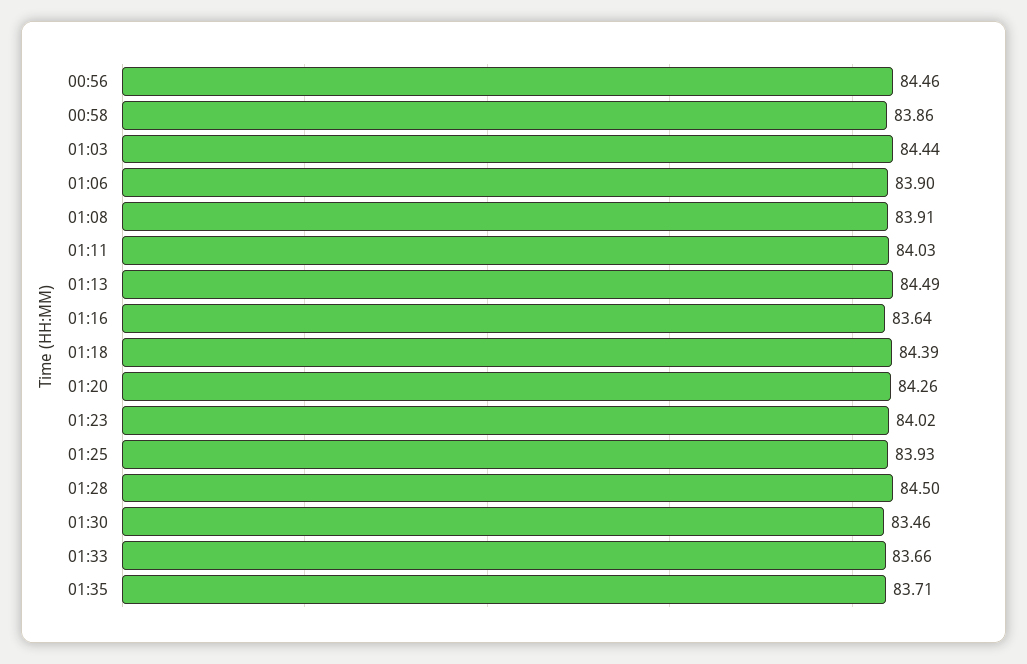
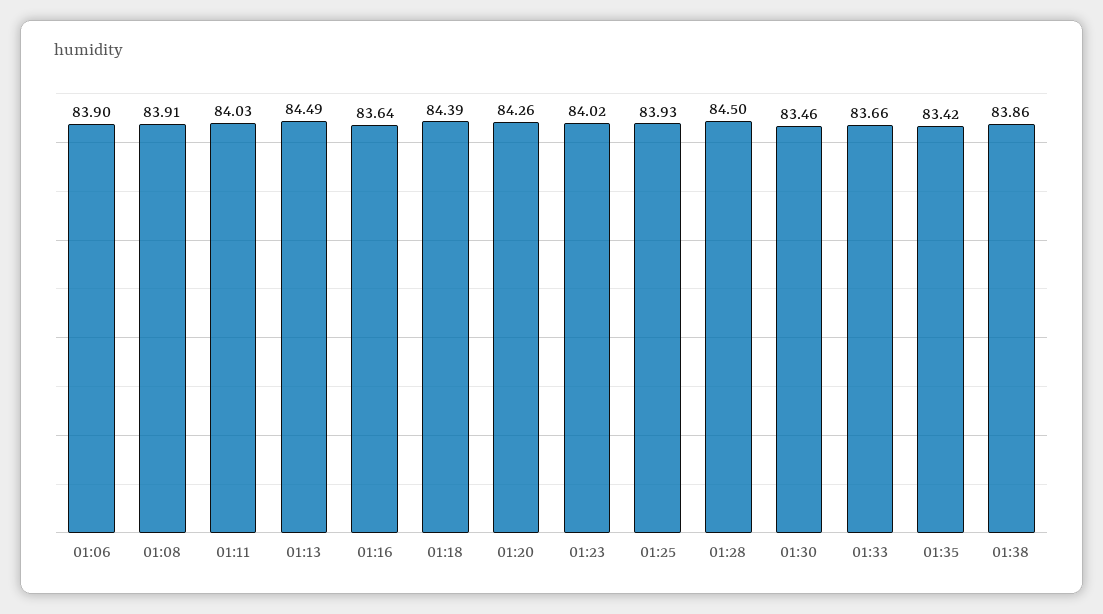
00:56: 84.46 -> none
00:58: 83.86 -> none
01:03: 84.44 -> none
01:35: 83.71 -> 83.42
01:38: none -> 83.86

